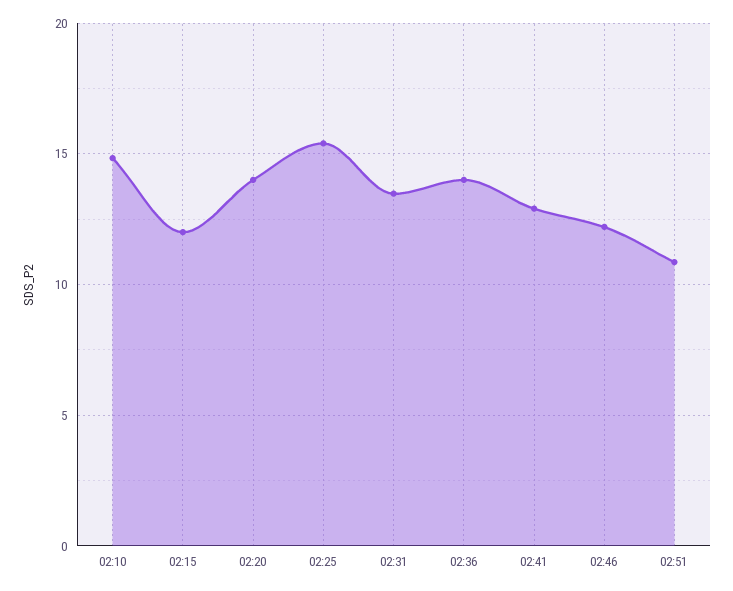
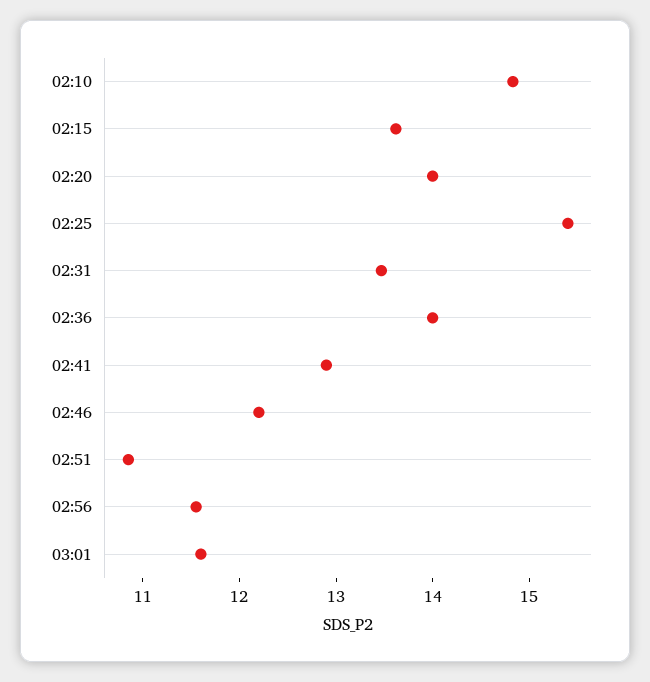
02:15: 12 -> 13.6
02:56: none -> 11.6
03:01: none -> 11.6

